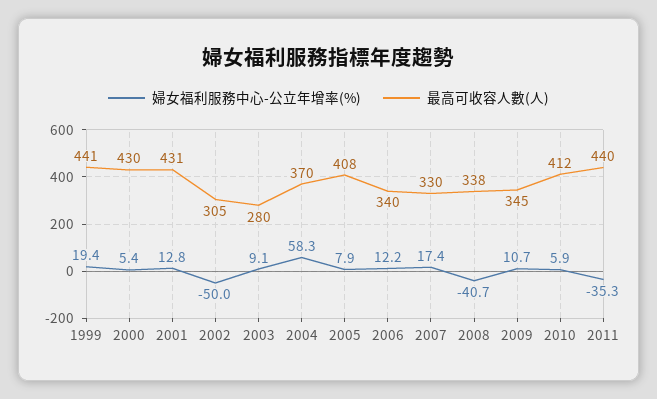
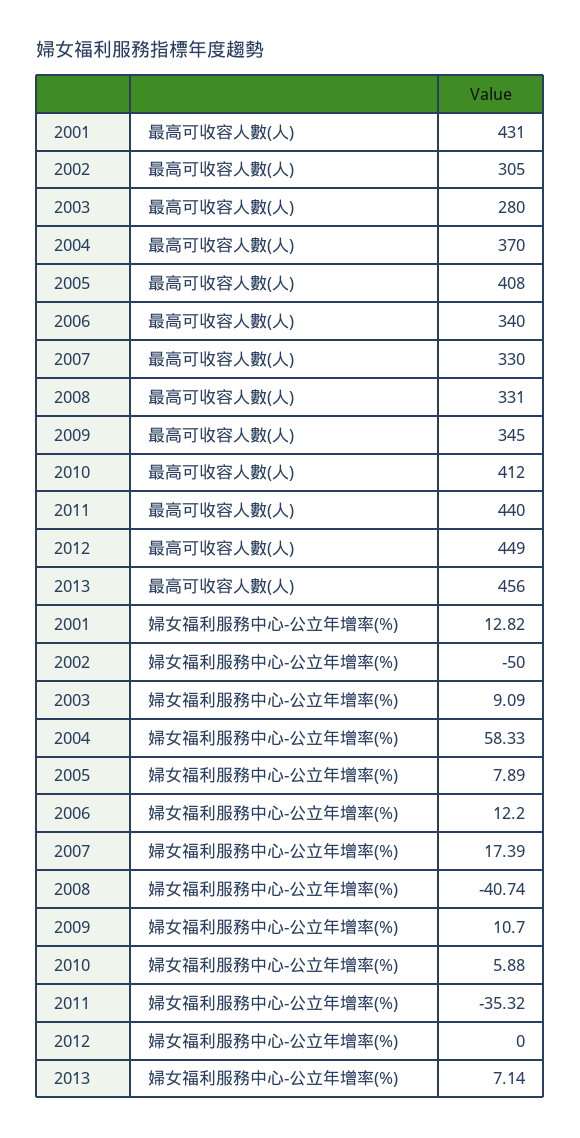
婦女福利服務中心-公立年增率(%), 1999: 19.4 -> none
最高可收容人數(人), 1999: 441 -> none
婦女福利服務中心-公立年增率(%), 2000: 5.4 -> none
最高可收容人數(人), 2000: 430 -> none
最高可收容人數(人), 2008: 338 -> 331
最高可收容人數(人), 2012: none -> 449
最高可收容人數(人), 2013: none -> 456
婦女福利服務中心-公立年增率(%), 2012: none -> 0
婦女福利服務中心-公立年增率(%), 2013: none -> 7.14

